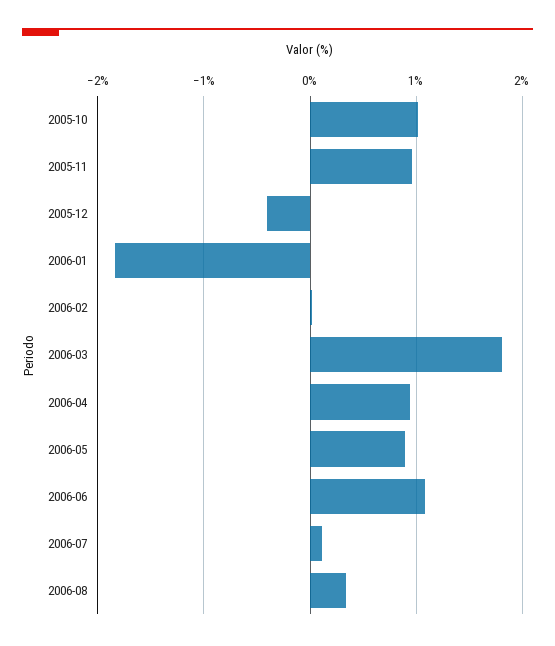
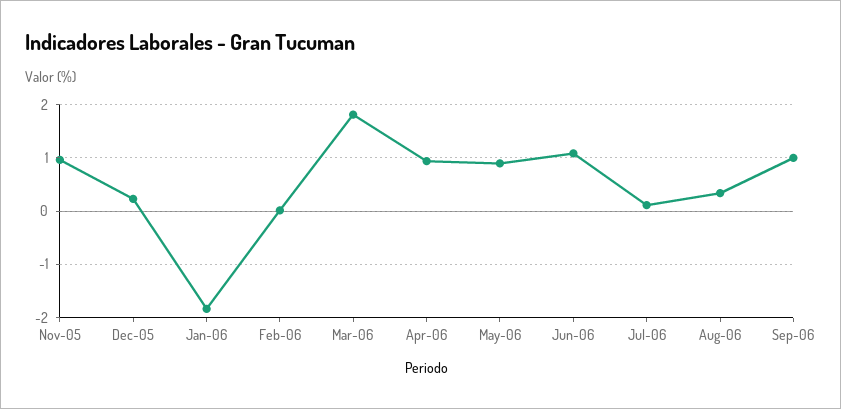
2005-10: 1 -> none
2005-12: -0.4 -> 0.2
Sep-06: none -> 1

